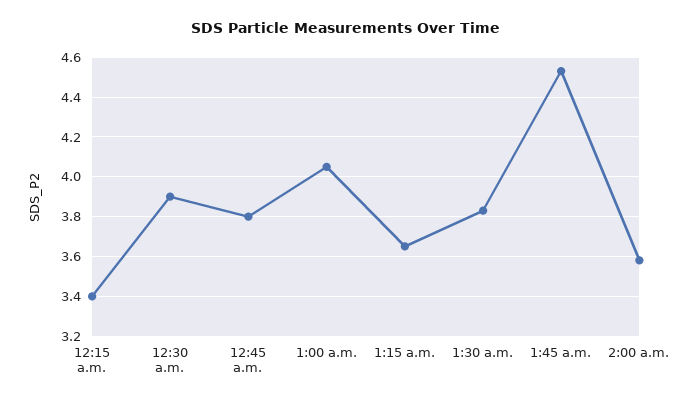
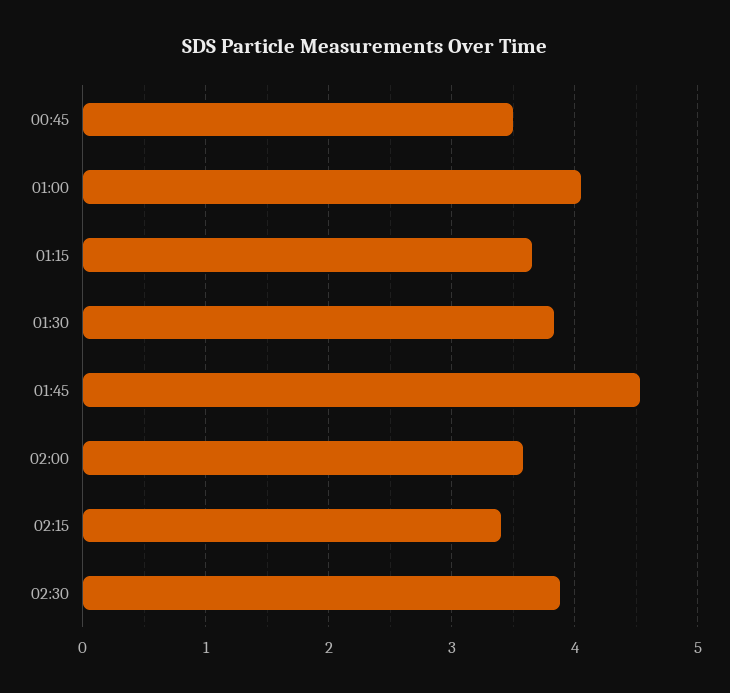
12:15 a.m.: 3.4 -> none
12:30 a.m.: 3.9 -> none
12:45 a.m.: 3.8 -> 3.5
02:15: none -> 3.4
02:30: none -> 3.9

